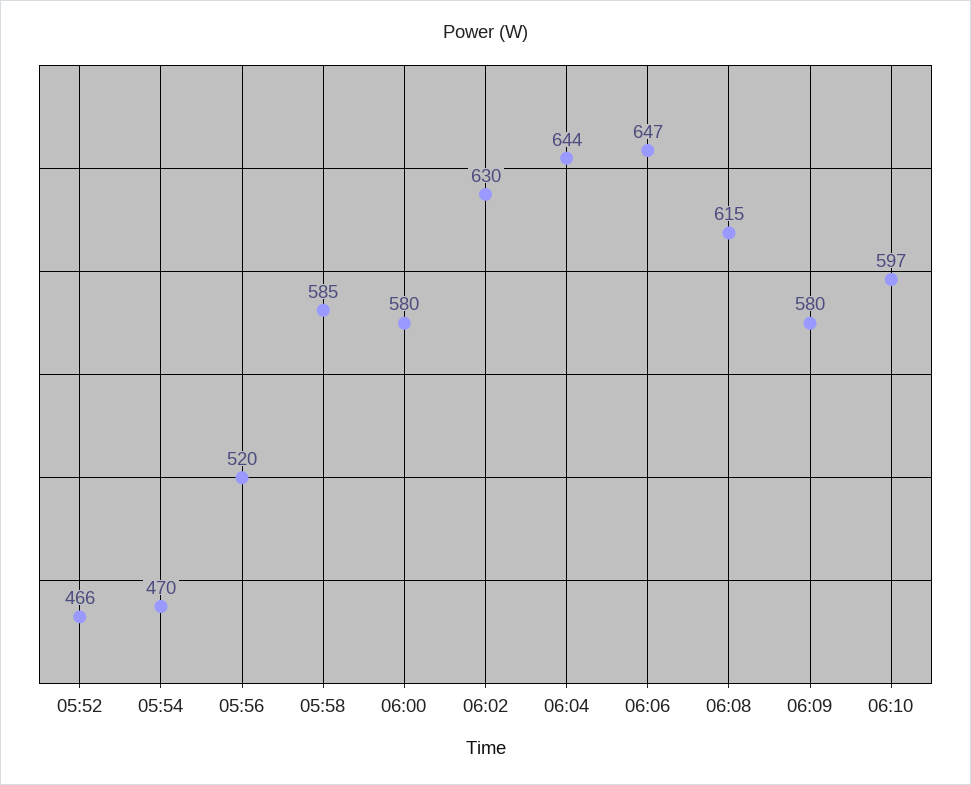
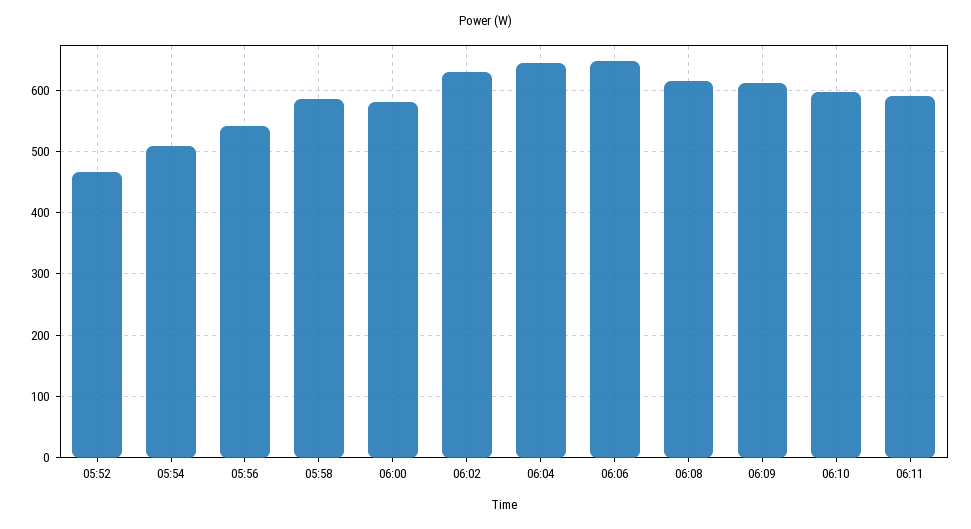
05:54: 470 -> 510
05:56: 520 -> 540
06:09: 580 -> 610
06:11: none -> 590

